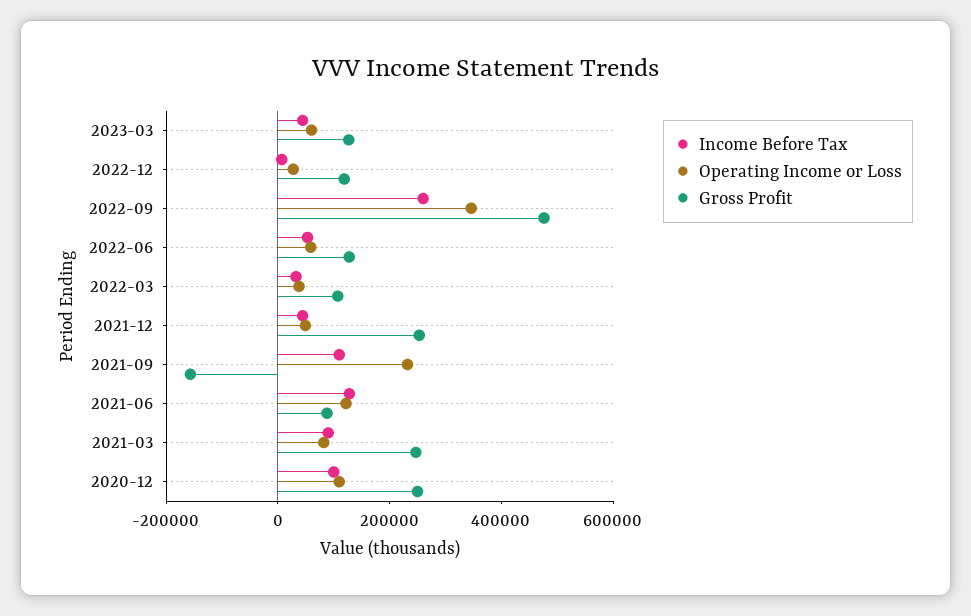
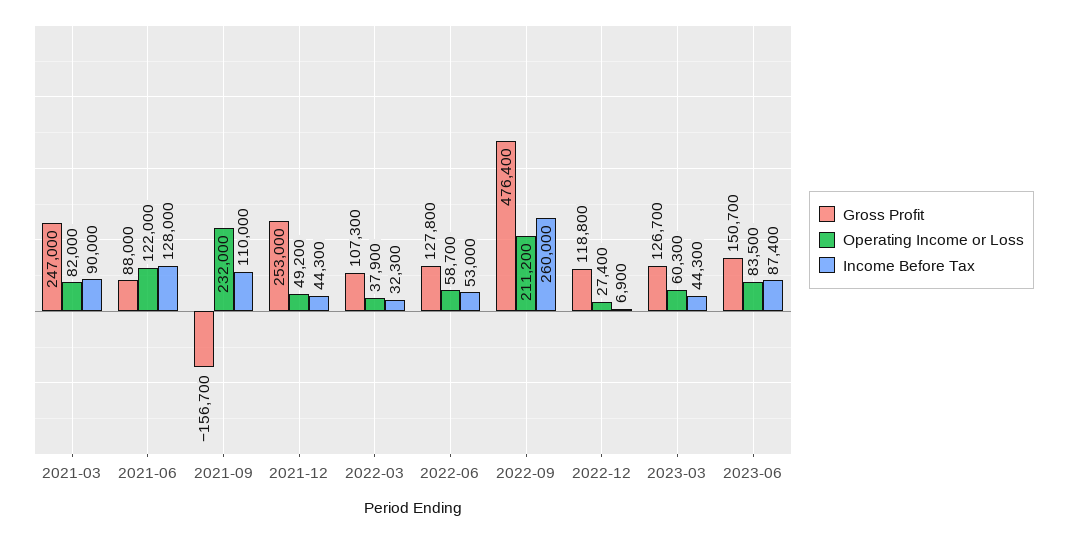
Operating Income or Loss, 2022-09: 350000 -> 211200
Income Before Tax, 2020-12: 100000 -> none
Operating Income or Loss, 2020-12: 100000 -> none
Gross Profit, 2020-12: 250000 -> none
Gross Profit, 2023-06: none -> 150700
Operating Income or Loss, 2023-06: none -> 83500
Income Before Tax, 2023-06: none -> 87400

